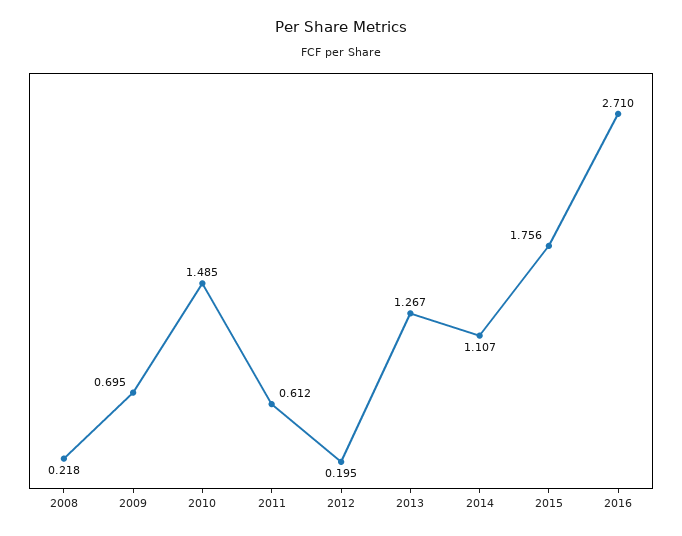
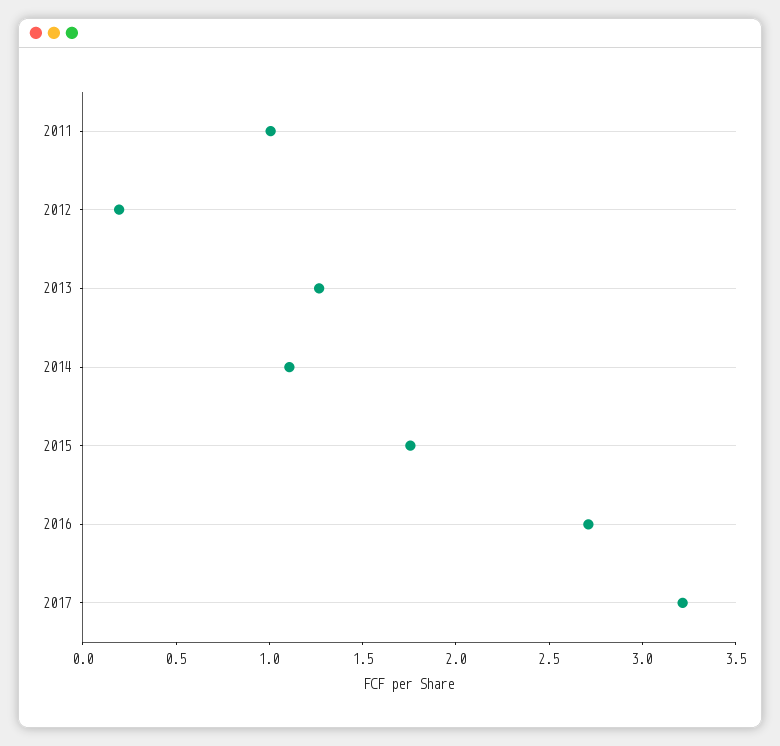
2008: 0.218 -> none
2009: 0.695 -> none
2010: 1.485 -> none
2011: 0.612 -> 1
2017: none -> 3.2

